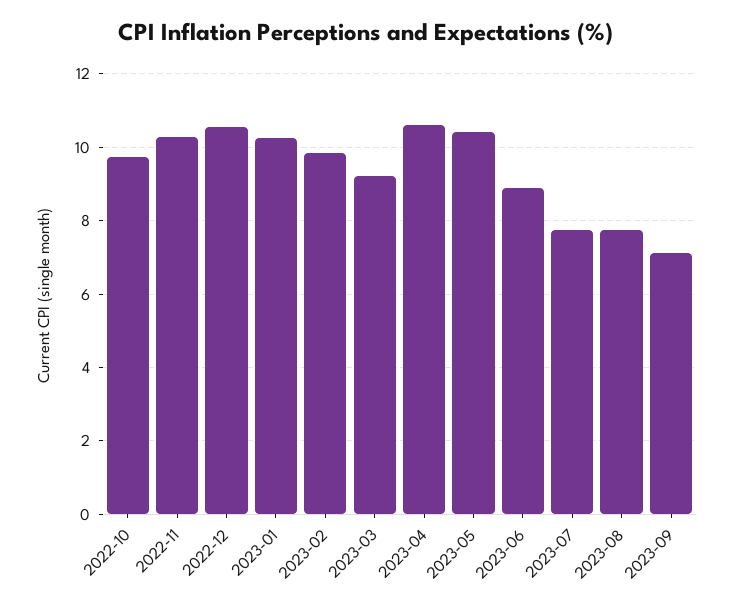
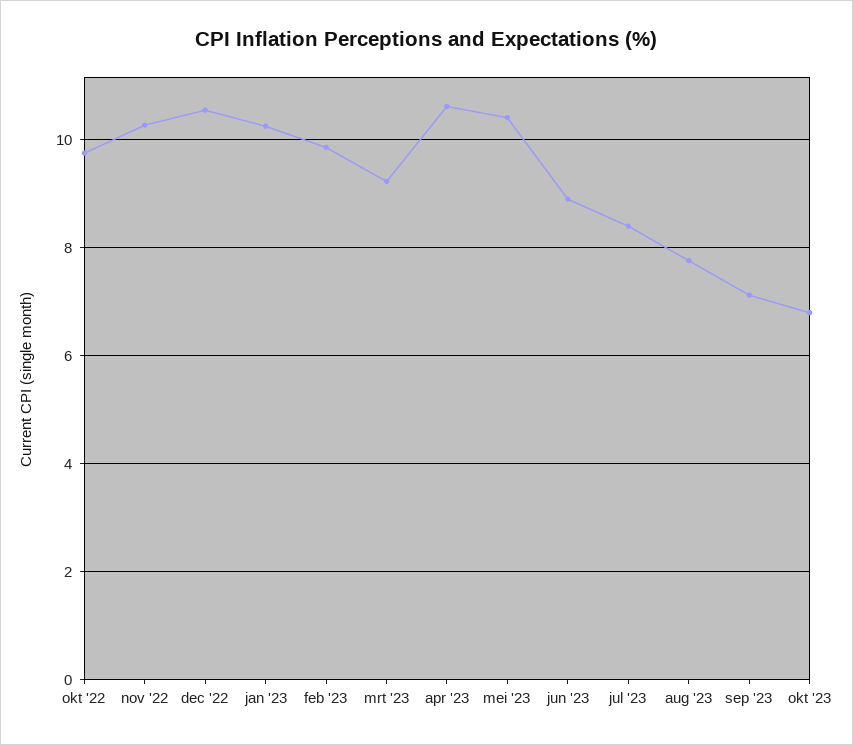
2023-07: 7.8 -> 8.4
okt '23: none -> 6.8

